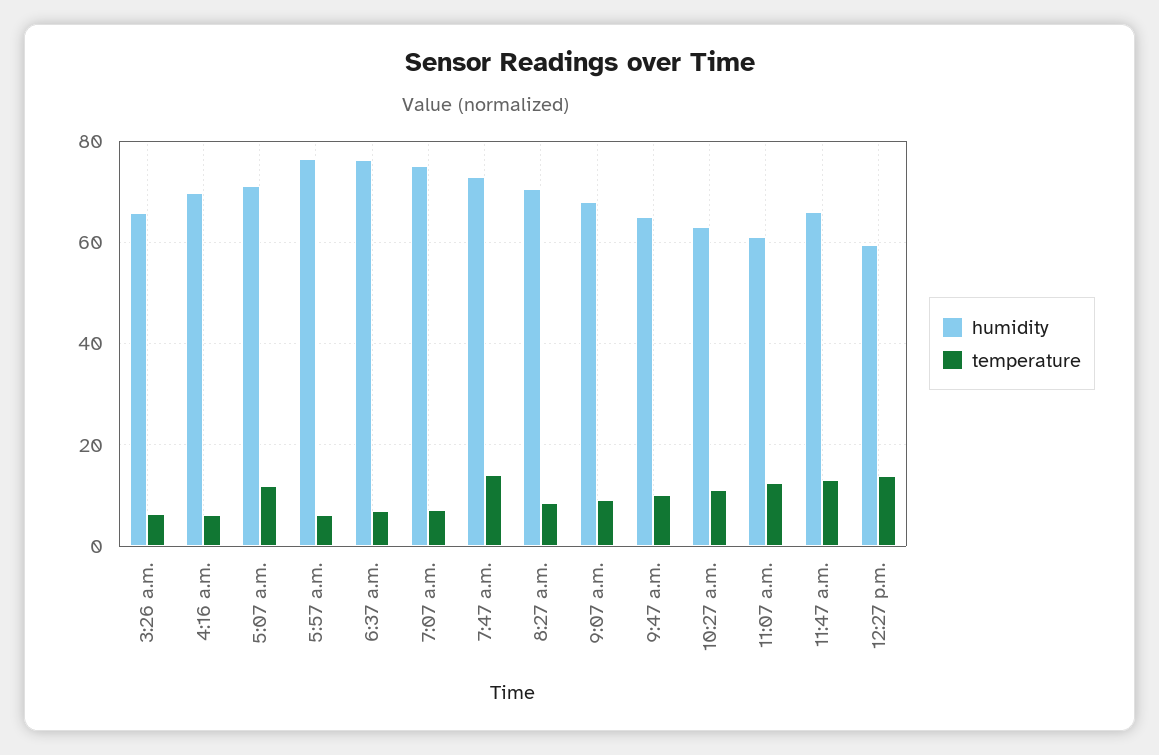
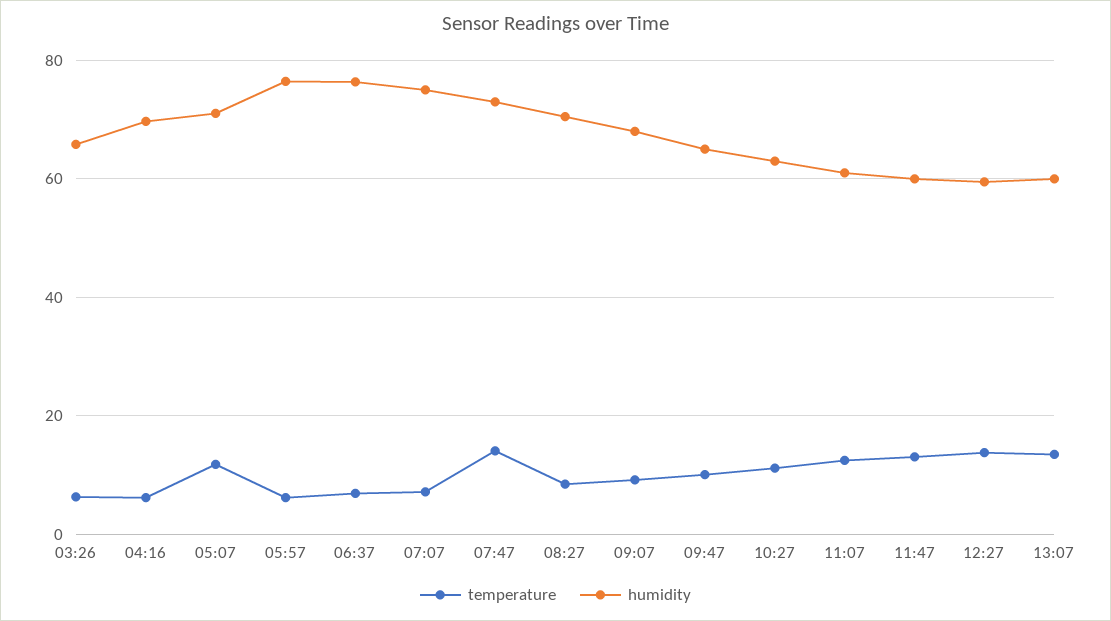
humidity, 11:47 a.m.: 66 -> 60
temperature, 13:07: none -> 14
humidity, 13:07: none -> 60

